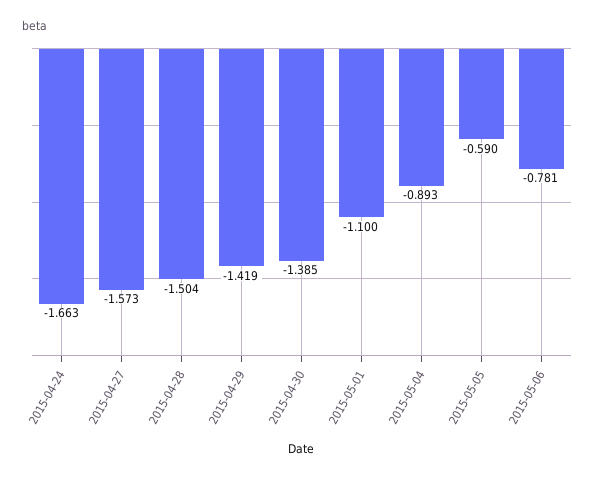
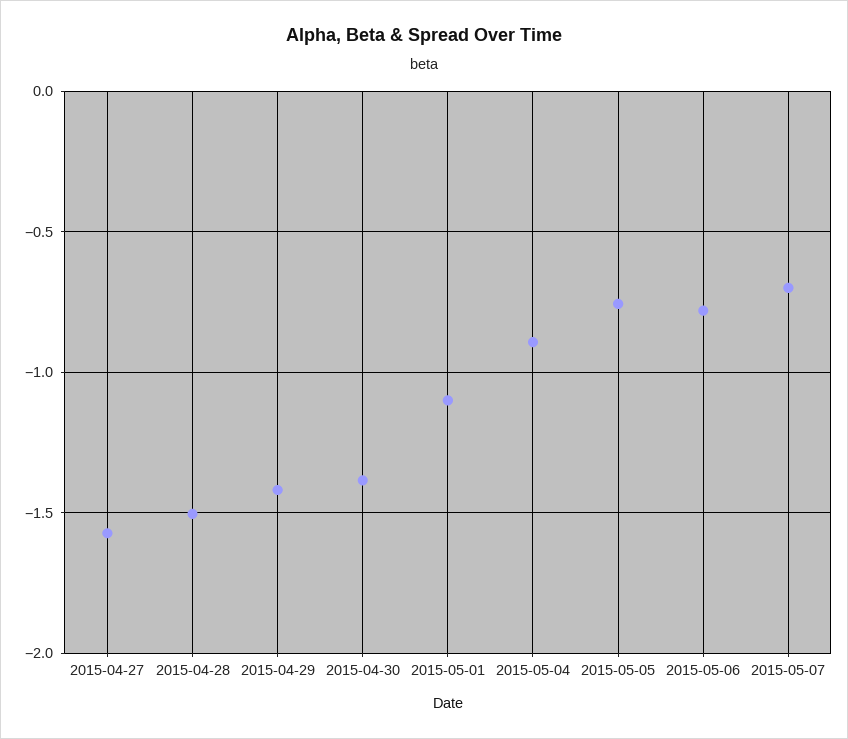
2015-04-24: -1.663 -> none
2015-05-05: -0.59 -> -0.75
2015-05-07: none -> -0.7

